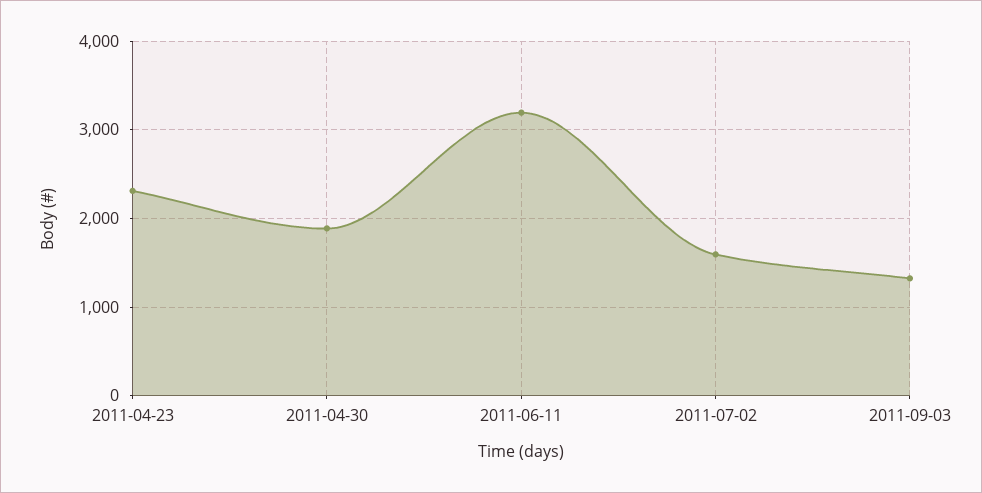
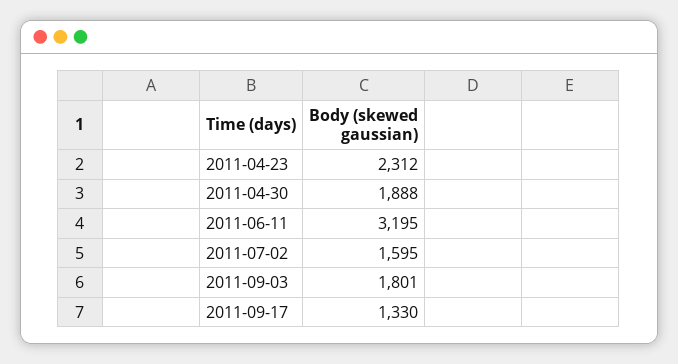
2011-09-03: 1300 -> 1801
2011-09-17: none -> 1330

